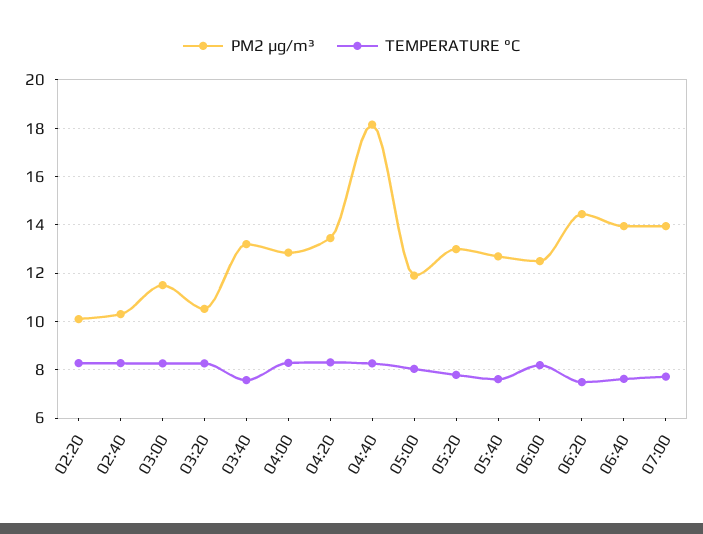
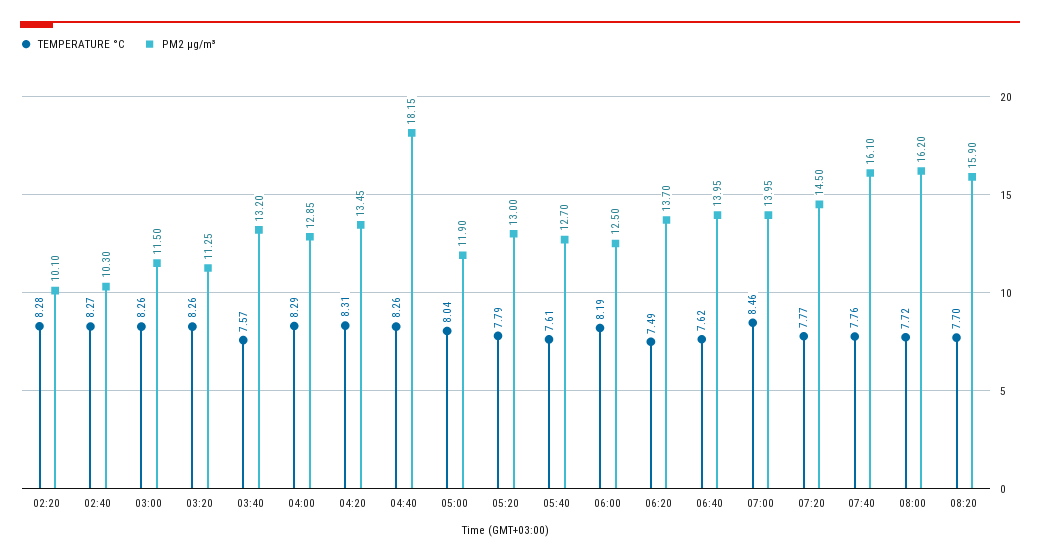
PM2 µg/m³, 03:20: 10.5 -> 11.25
PM2 µg/m³, 06:20: 14.5 -> 13.7
TEMPERATURE °C, 07:00: 7.75 -> 8.46
TEMPERATURE °C, 07:20: none -> 7.77
PM2 µg/m³, 07:20: none -> 14.5
TEMPERATURE °C, 07:40: none -> 7.76
PM2 µg/m³, 07:40: none -> 16.1
TEMPERATURE °C, 08:00: none -> 7.72
PM2 µg/m³, 08:00: none -> 16.2
TEMPERATURE °C, 08:20: none -> 7.7
PM2 µg/m³, 08:20: none -> 15.9

